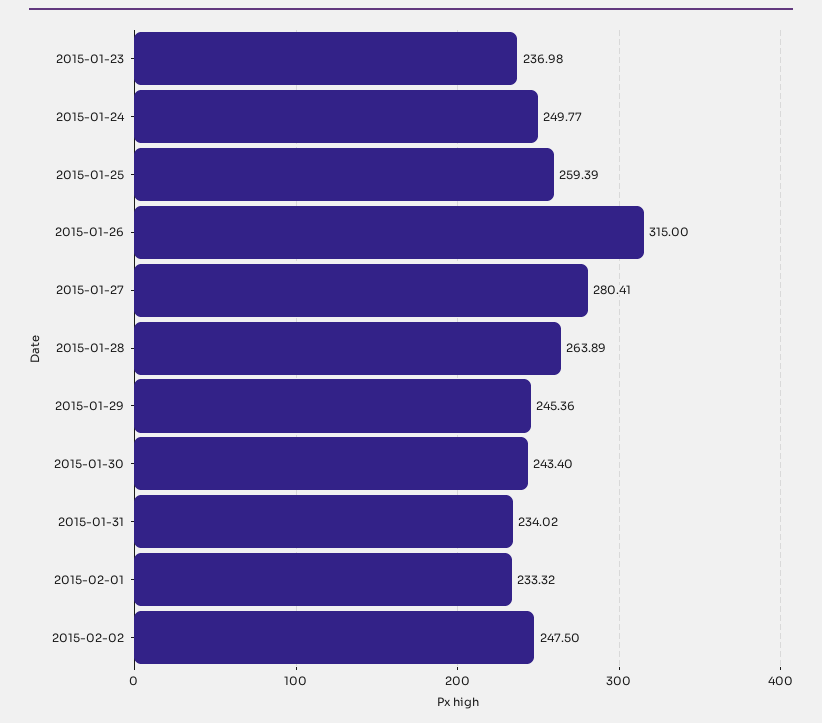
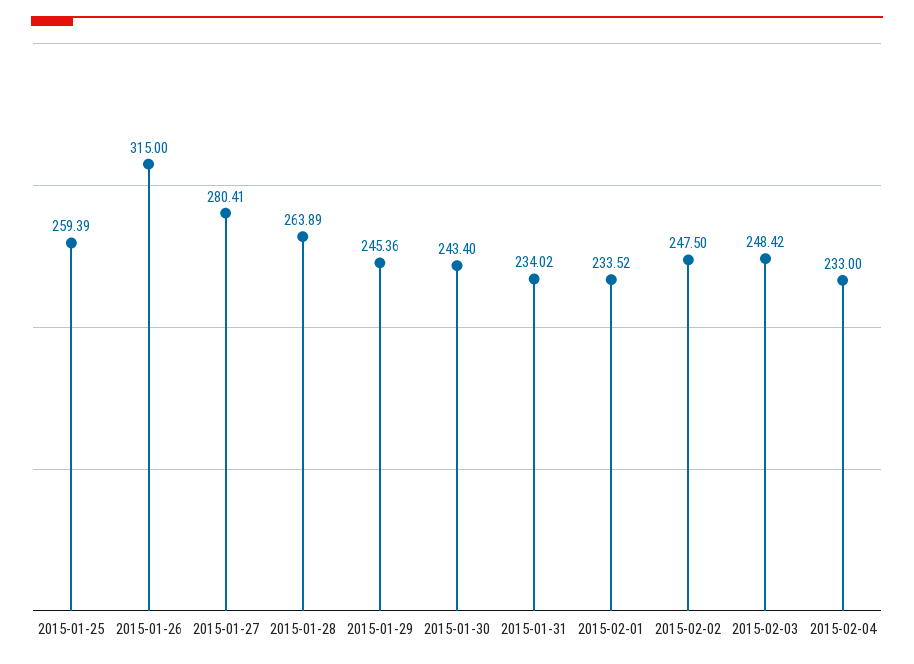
2015-01-23: 236.98 -> none
2015-01-24: 249.77 -> none
2015-02-01: 233.32 -> 233.52
2015-02-03: none -> 248.42
2015-02-04: none -> 233

